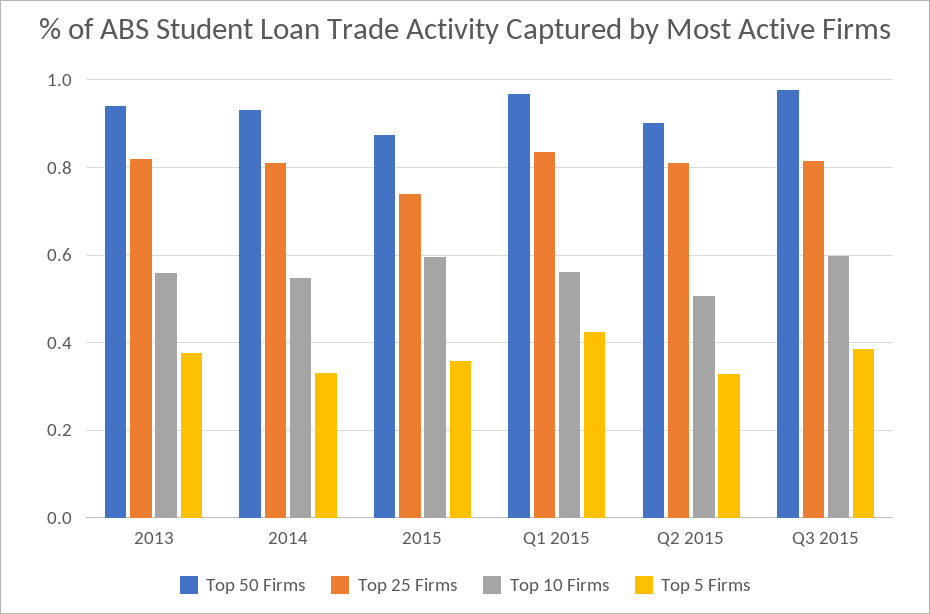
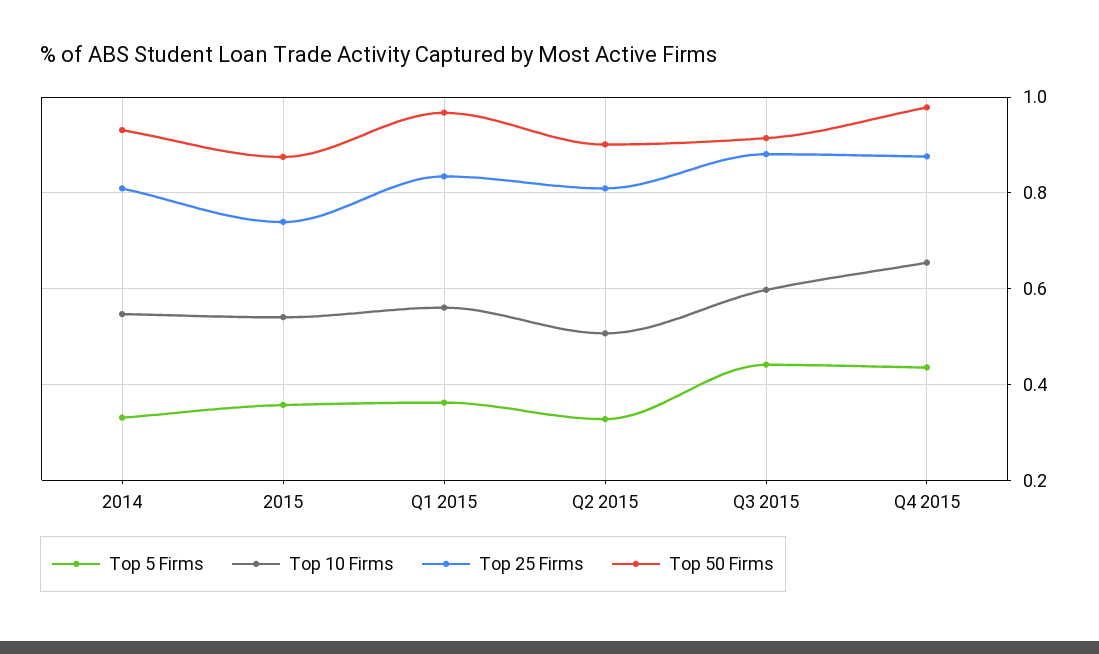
Top 50 Firms, 2013: 0.94 -> none
Top 25 Firms, 2013: 0.82 -> none
Top 10 Firms, 2013: 0.56 -> none
Top 5 Firms, 2013: 0.38 -> none
Top 10 Firms, 2015: 0.6 -> 0.54
Top 5 Firms, Q1 2015: 0.42 -> 0.36
Top 50 Firms, Q3 2015: 0.98 -> 0.92
Top 25 Firms, Q3 2015: 0.82 -> 0.88
Top 5 Firms, Q3 2015: 0.38 -> 0.44
Top 5 Firms, Q4 2015: none -> 0.44
Top 10 Firms, Q4 2015: none -> 0.66
Top 25 Firms, Q4 2015: none -> 0.88
Top 50 Firms, Q4 2015: none -> 0.98

